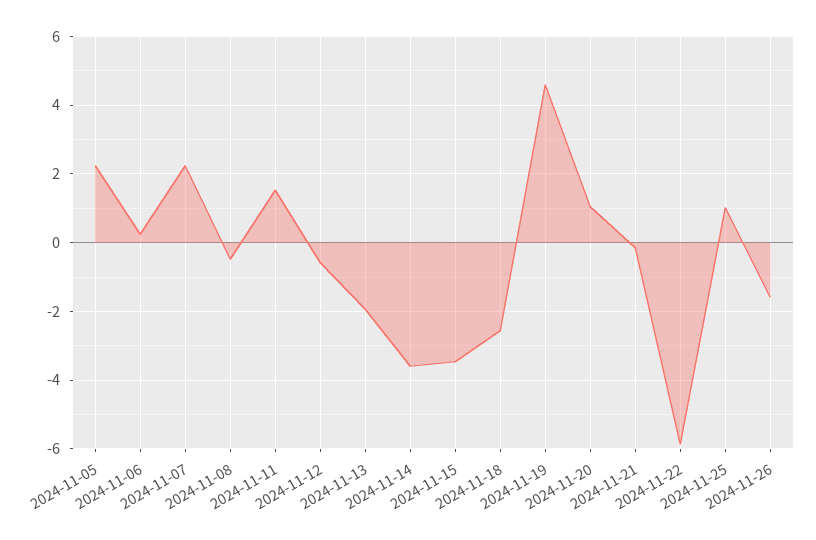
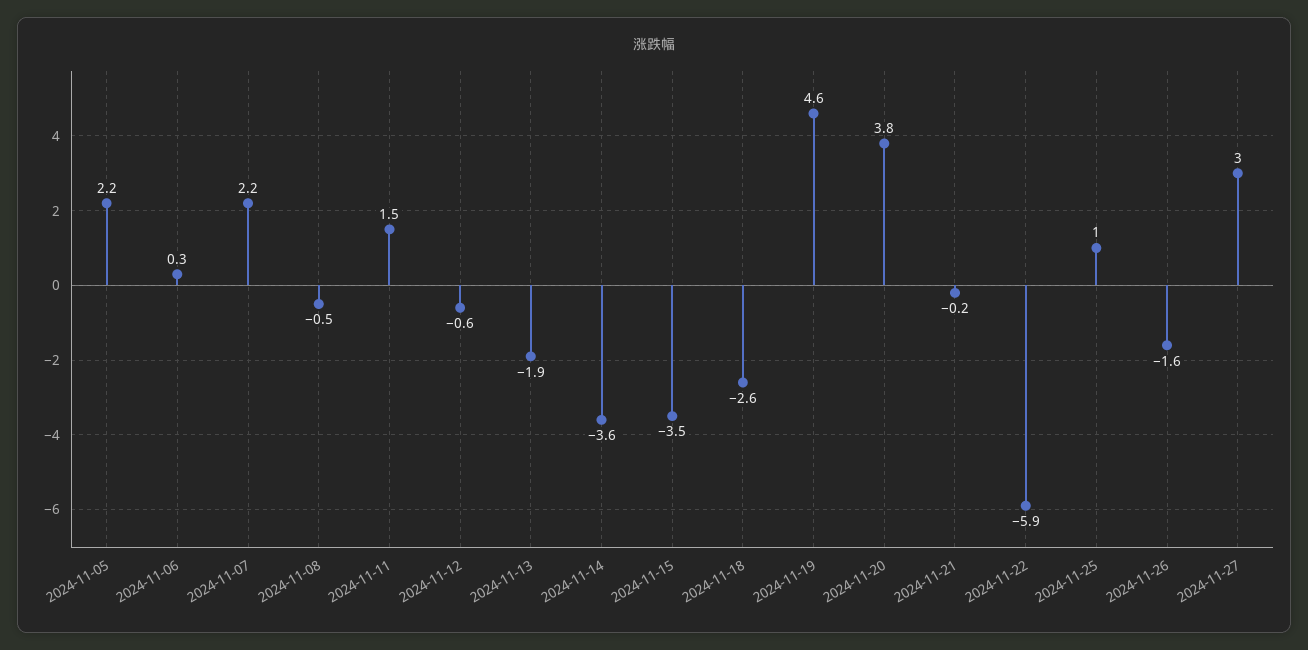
2024-11-20: 1 -> 3.8
2024-11-27: none -> 3

